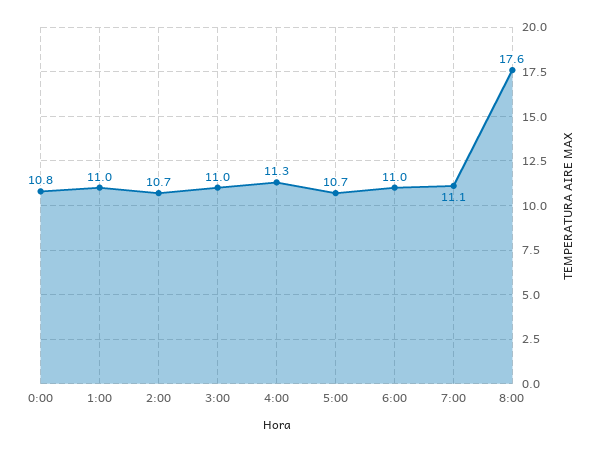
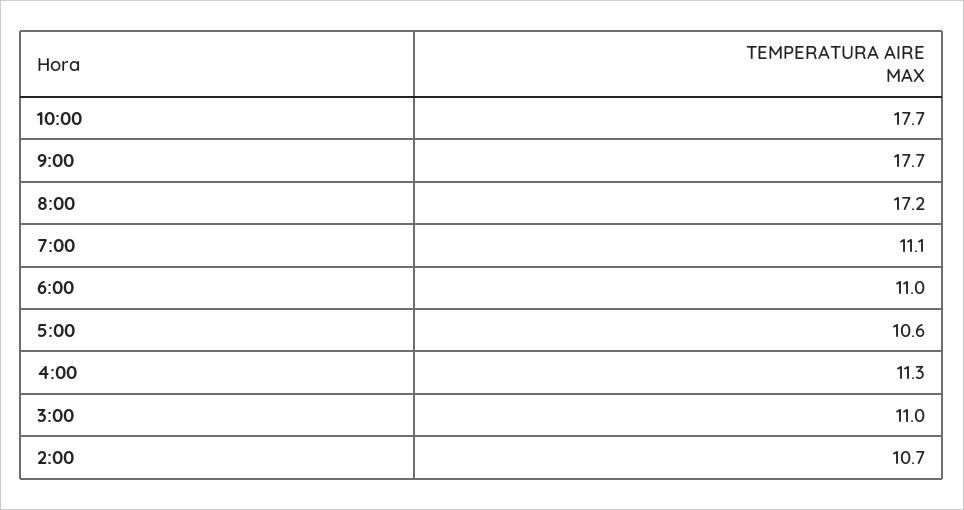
0:00: 10.8 -> none
1:00: 11 -> none
5:00: 10.7 -> 10.6
8:00: 17.6 -> 17.2
10:00: none -> 17.7
9:00: none -> 17.7

